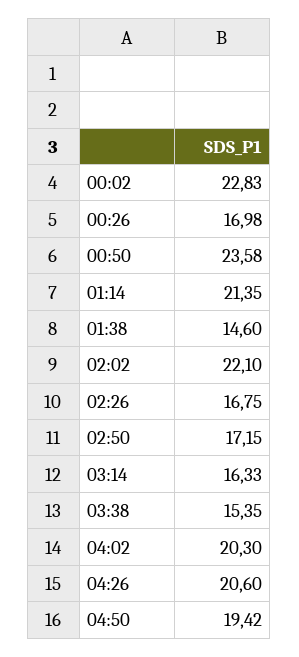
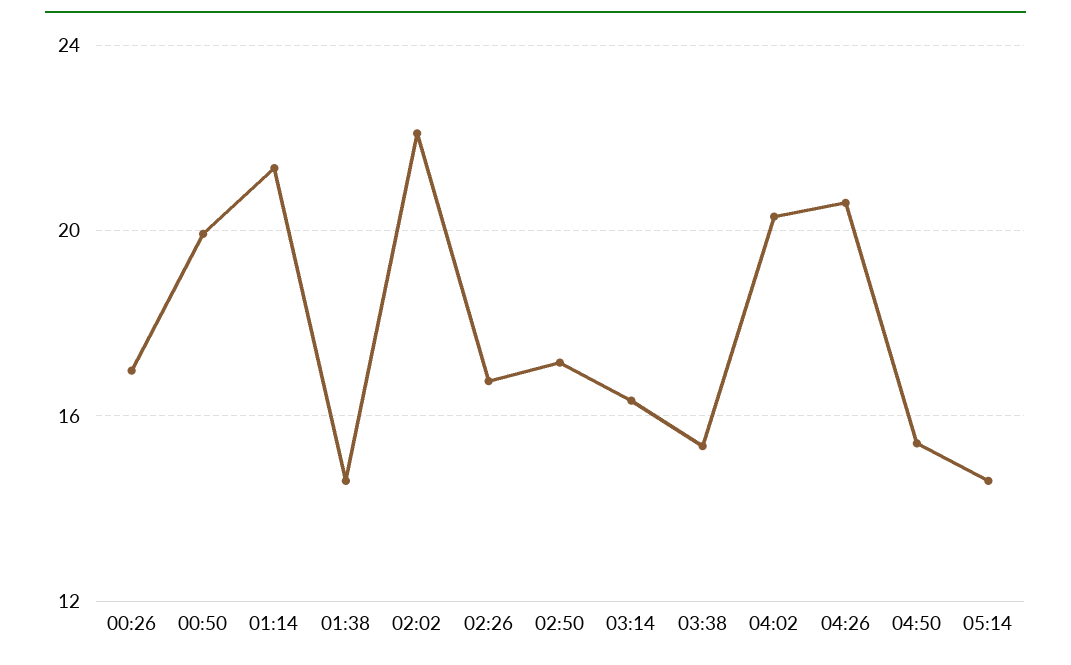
00:02: 22.83 -> none
00:50: 23.58 -> 20
04:50: 19.42 -> 15.5
05:14: none -> 14.5

